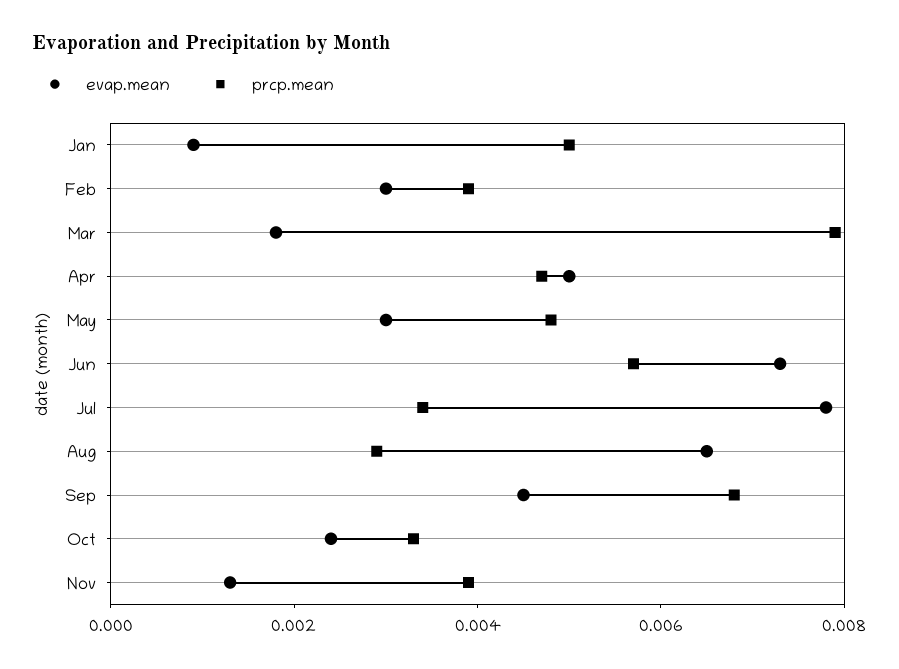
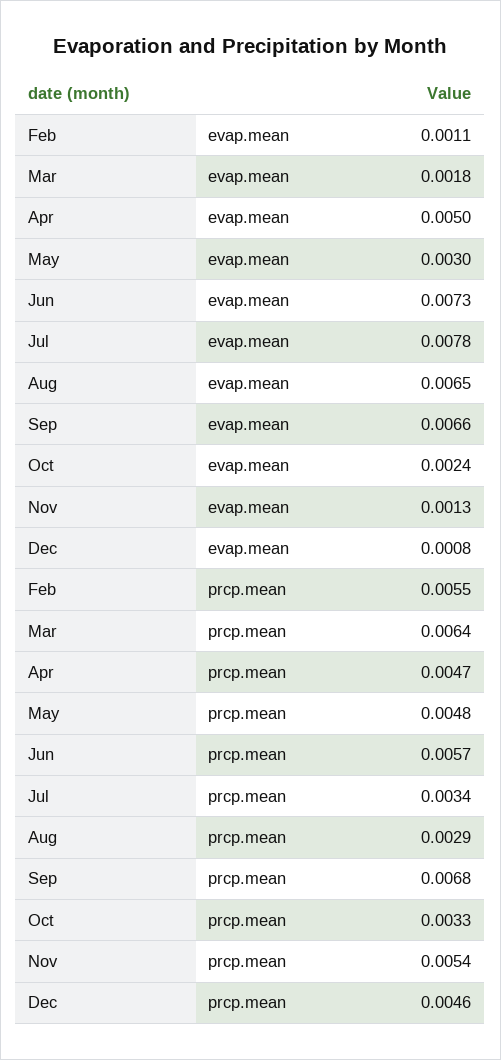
evap.mean, Jan: 0.001 -> none
prcp.mean, Jan: 0.005 -> none
evap.mean, Feb: 0.003 -> 0.0011
prcp.mean, Feb: 0.004 -> 0.0055
prcp.mean, Mar: 0.008 -> 0.0064
evap.mean, Sep: 0.0045 -> 0.0066
prcp.mean, Nov: 0.004 -> 0.0054
evap.mean, Dec: none -> 0.0008
prcp.mean, Dec: none -> 0.0046

